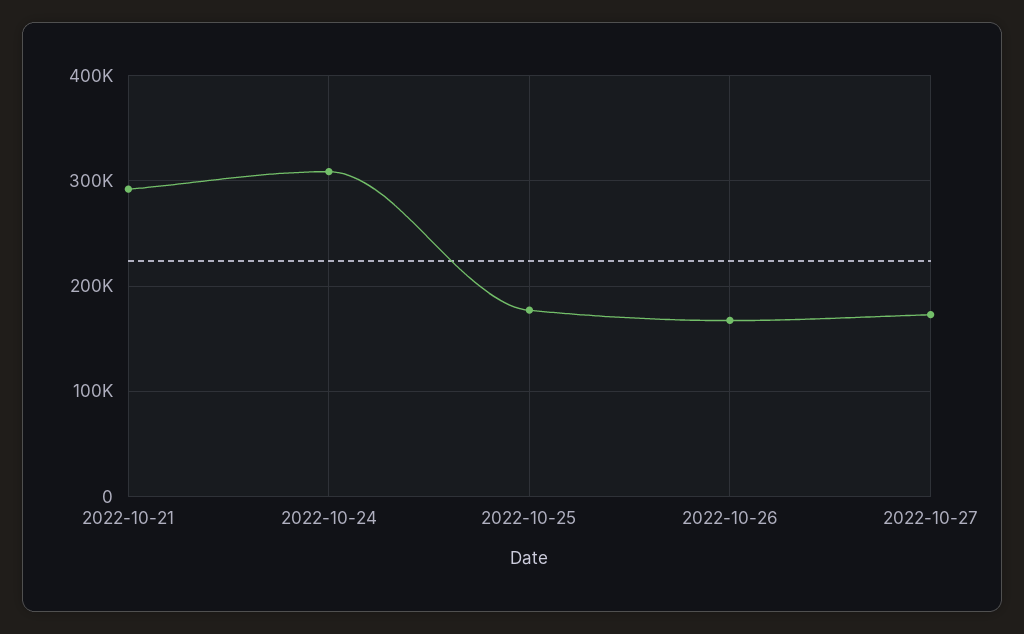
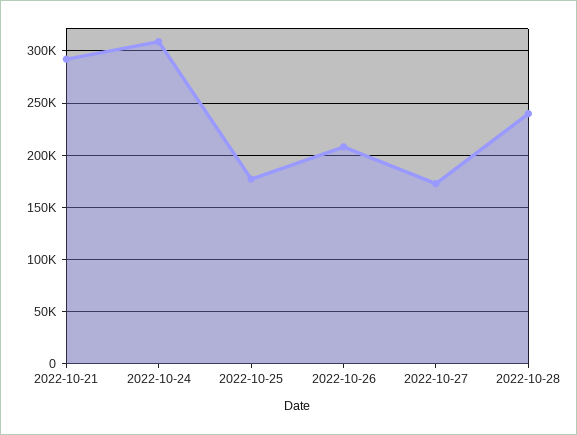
2022-10-26: 170000 -> 210000
2022-10-28: none -> 240000

